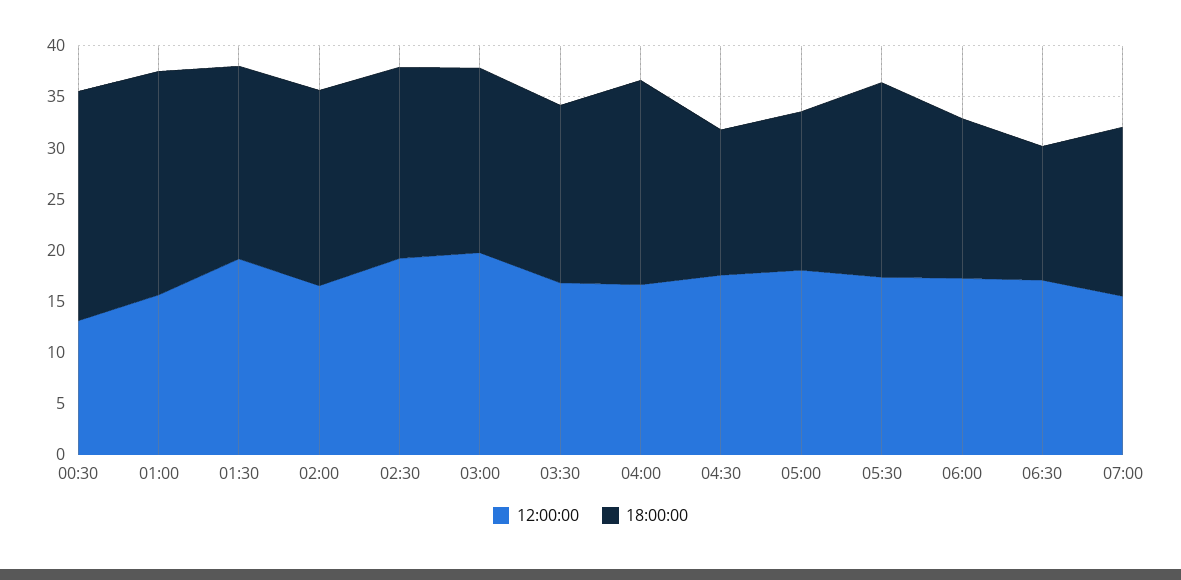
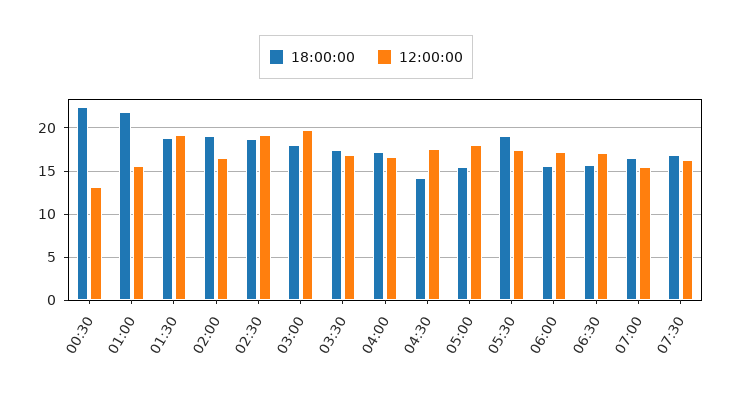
18:00:00, 04:00: 20 -> 17
18:00:00, 06:30: 13 -> 16
18:00:00, 07:30: none -> 17
12:00:00, 07:30: none -> 16

